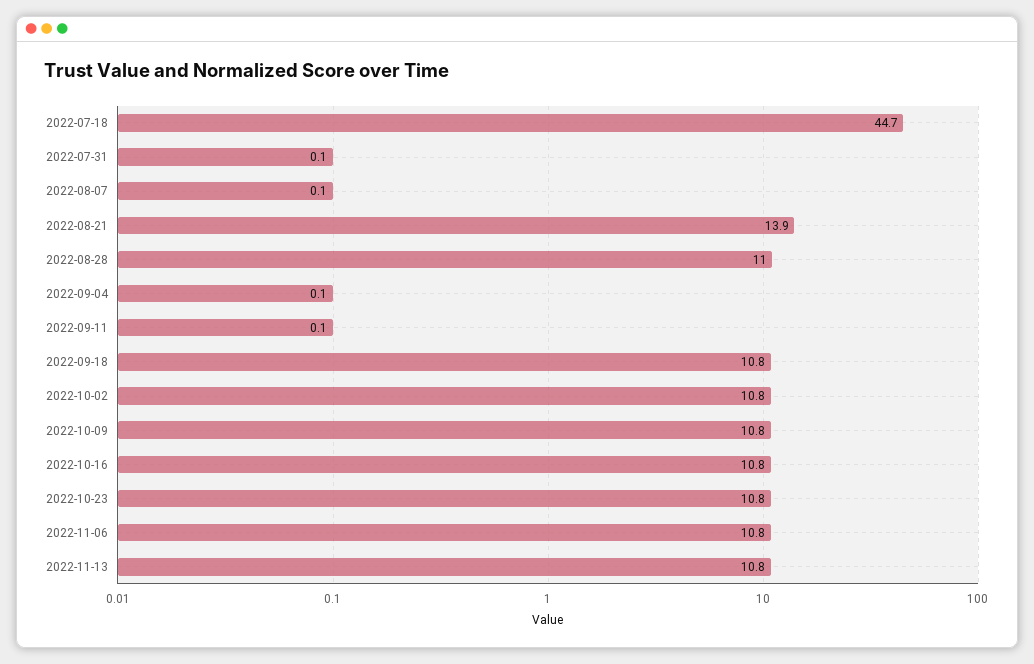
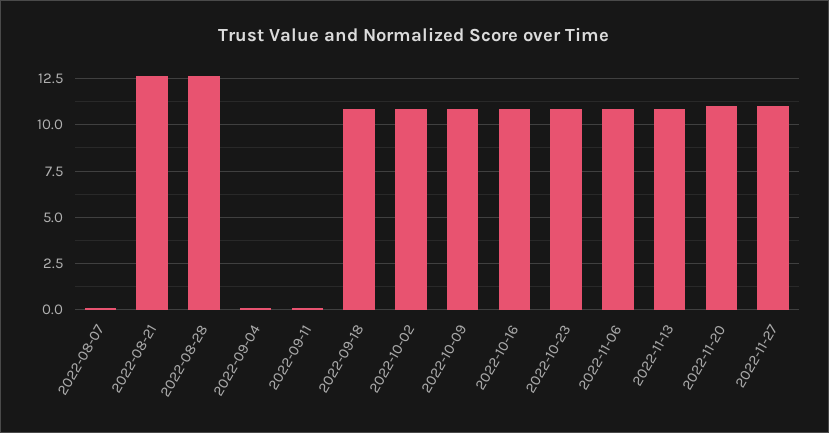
2022-07-18: 44.7 -> none
2022-07-31: 0.1 -> none
2022-08-21: 13.9 -> 12.5
2022-08-28: 11 -> 12.5
2022-11-20: none -> 11
2022-11-27: none -> 11

